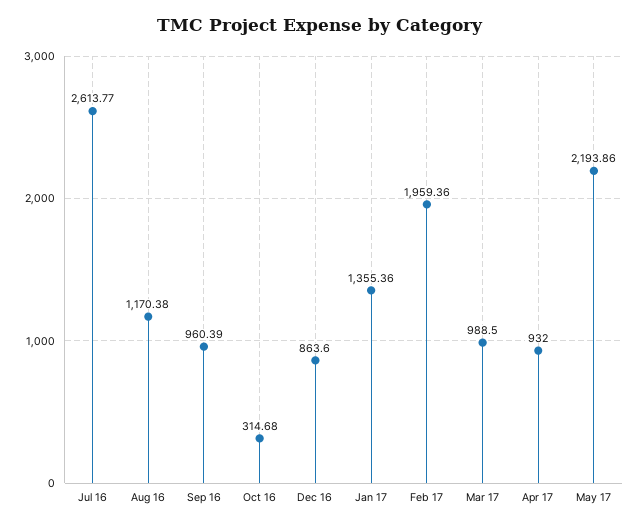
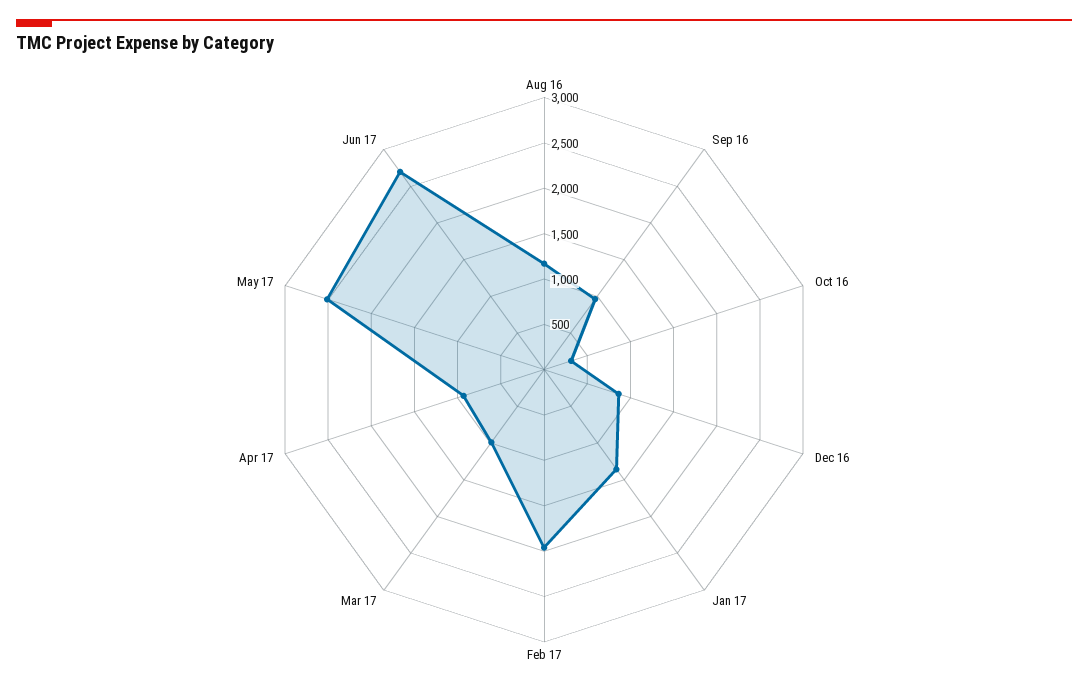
Jul 16: 2613.77 -> none
May 17: 2193.86 -> 2500
Jun 17: none -> 2700

